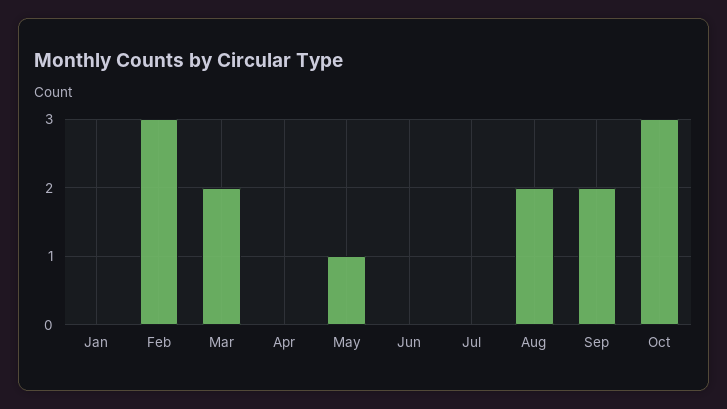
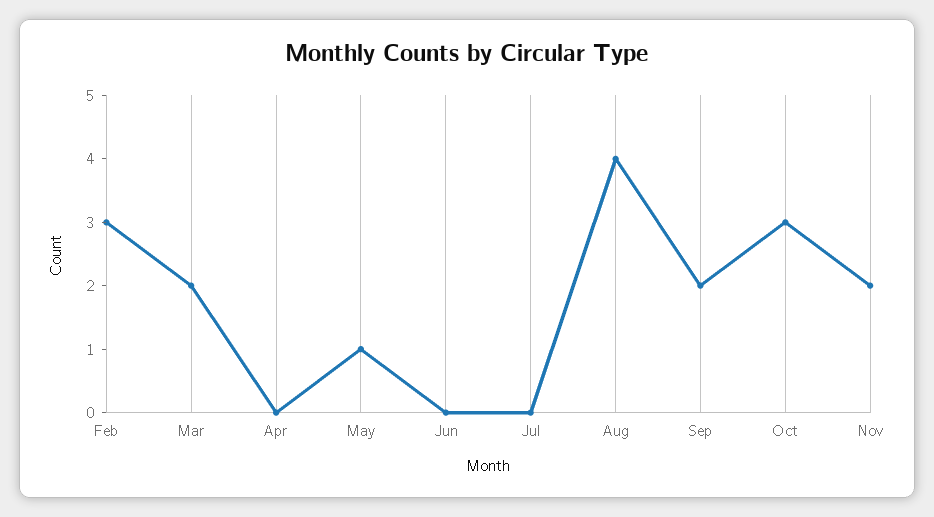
Jan: 0 -> none
Aug: 2 -> 4
Nov: none -> 2

